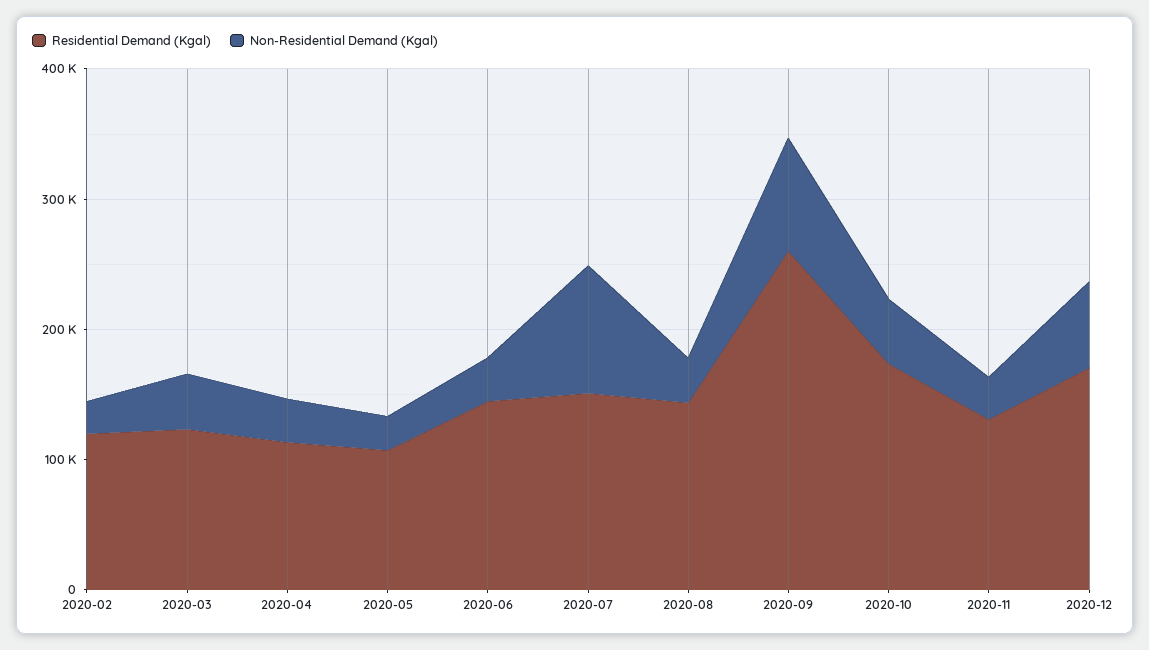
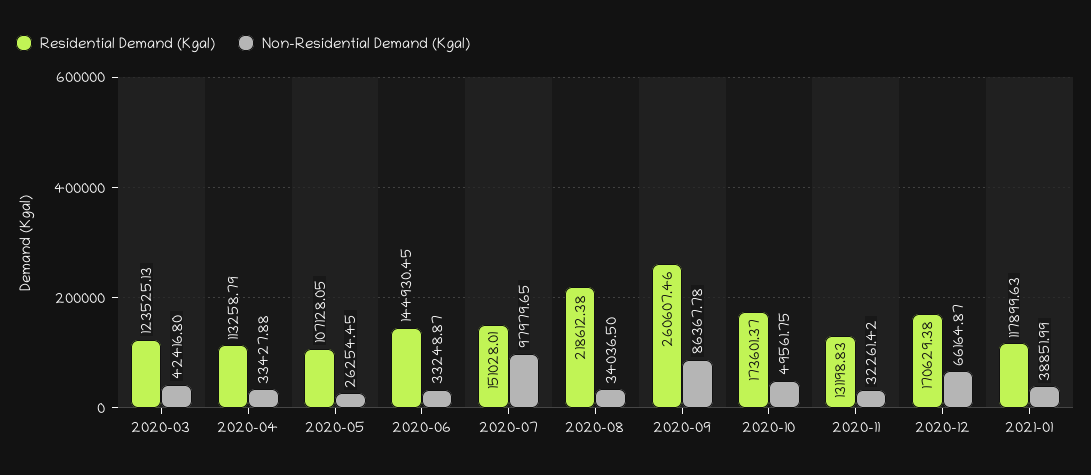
Residential Demand (Kgal), 2020-02: 120000 -> none
Non-Residential Demand (Kgal), 2020-02: 20000 -> none
Residential Demand (Kgal), 2020-08: 140000 -> 218612.38
Residential Demand (Kgal), 2021-01: none -> 117899.63
Non-Residential Demand (Kgal), 2021-01: none -> 38851.99

